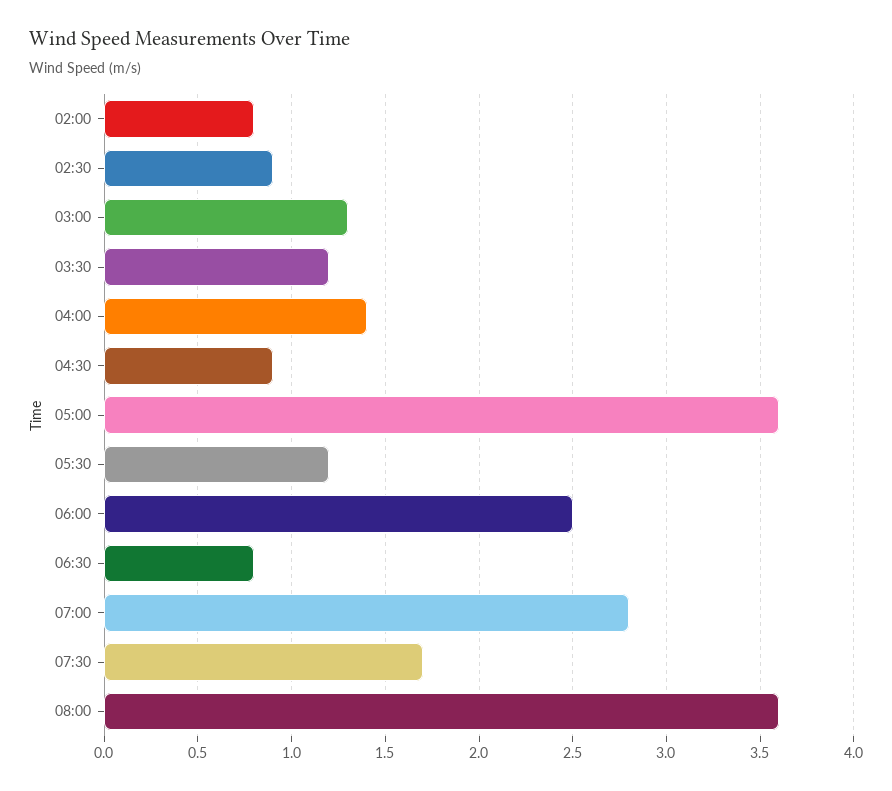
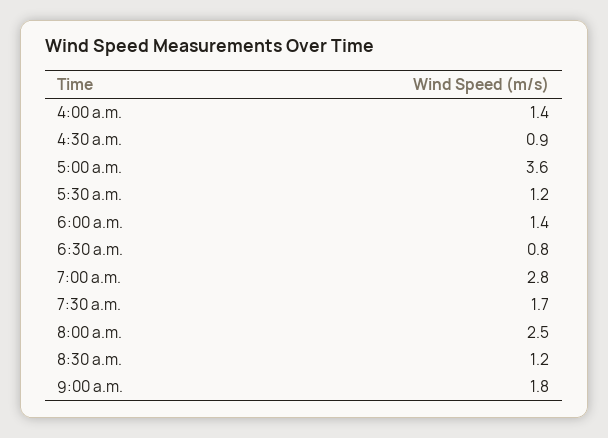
02:00: 0.8 -> none
02:30: 0.9 -> none
03:00: 1.3 -> none
03:30: 1.2 -> none
06:00: 2.5 -> 1.4
08:00: 3.6 -> 2.5
8:30 a.m.: none -> 1.2
9:00 a.m.: none -> 1.8

